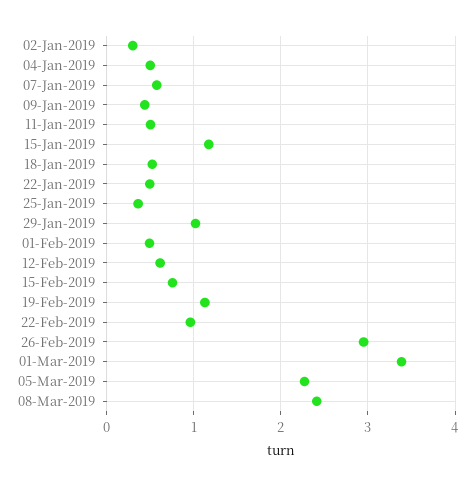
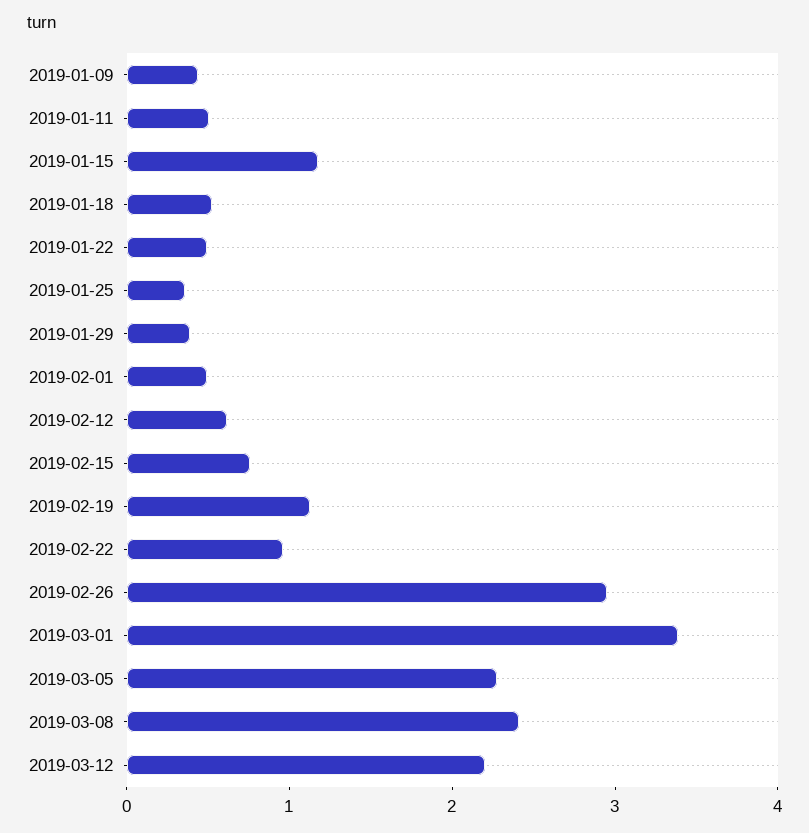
02-Jan-2019: 0.3 -> none
04-Jan-2019: 0.5 -> none
07-Jan-2019: 0.6 -> none
29-Jan-2019: 1 -> 0.4
2019-03-12: none -> 2.2

